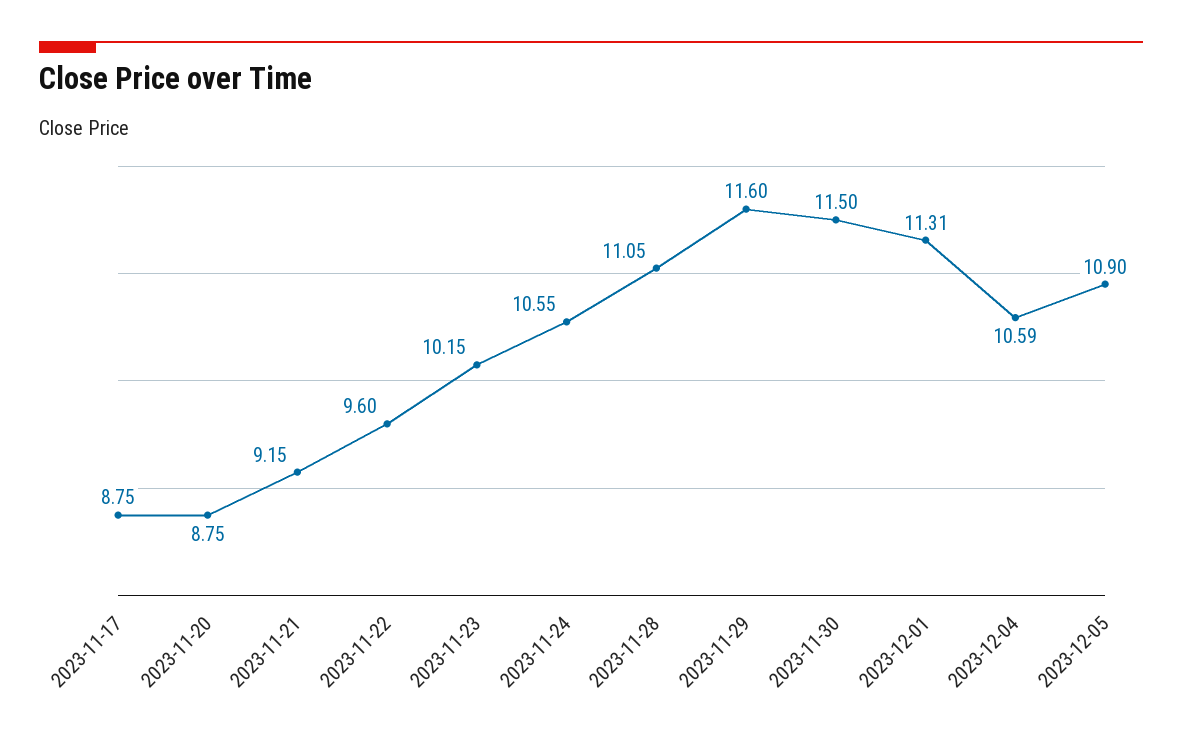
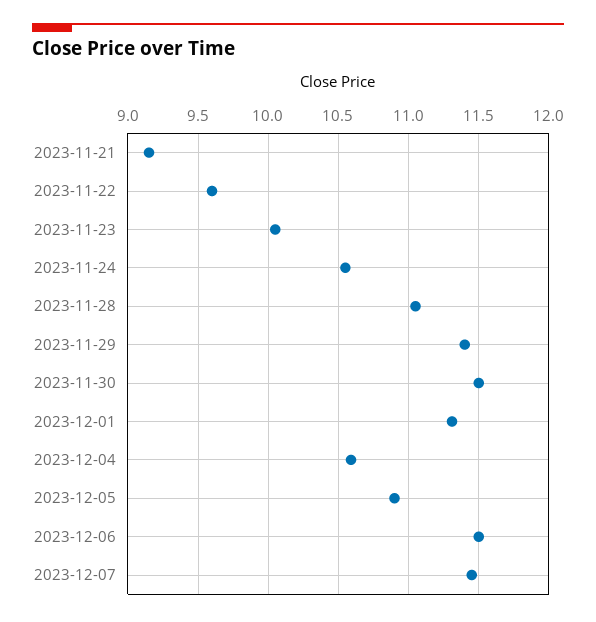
2023-11-17: 8.75 -> none
2023-11-20: 8.75 -> none
2023-11-23: 10.15 -> 10.05
2023-11-29: 11.6 -> 11.4
2023-12-06: none -> 11.5
2023-12-07: none -> 11.45

